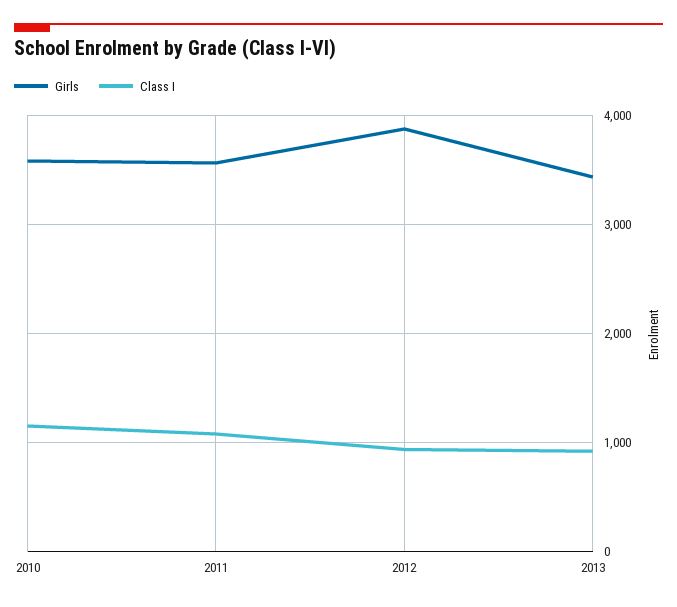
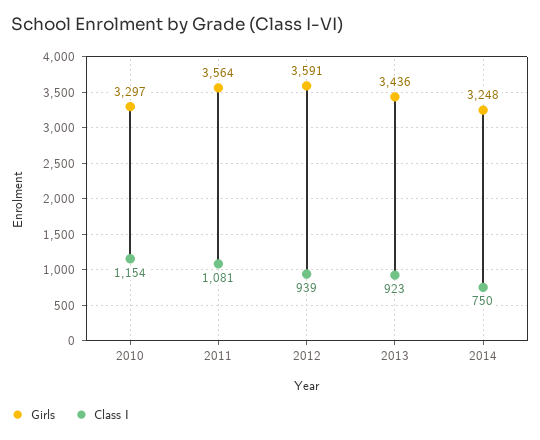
Girls, 2010: 3600 -> 3297
Girls, 2012: 3900 -> 3591
Girls, 2014: none -> 3248
Class I, 2014: none -> 750

